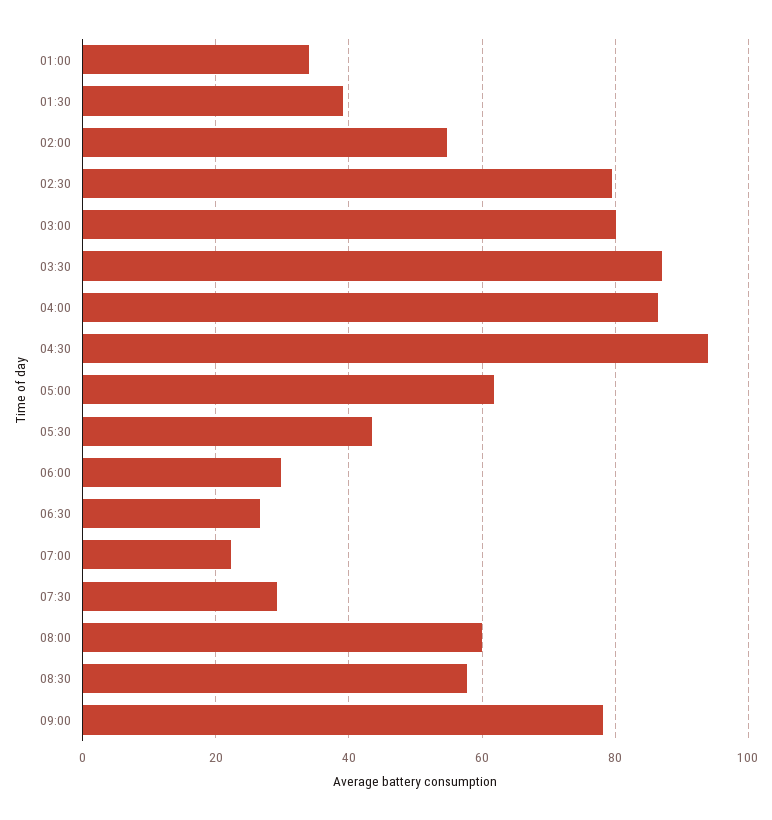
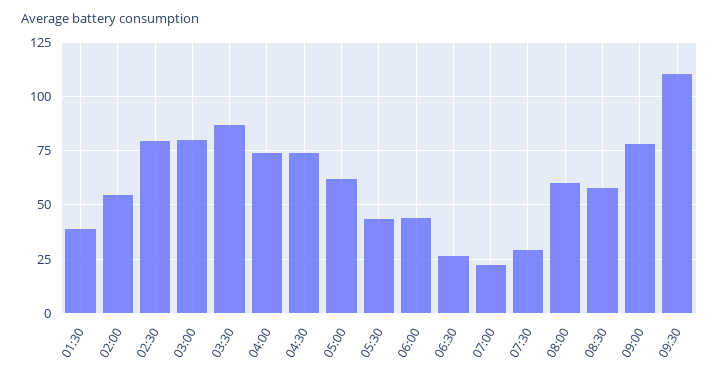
01:00: 34 -> none
04:00: 86 -> 75
04:30: 94 -> 75
06:00: 30 -> 45
09:30: none -> 110

